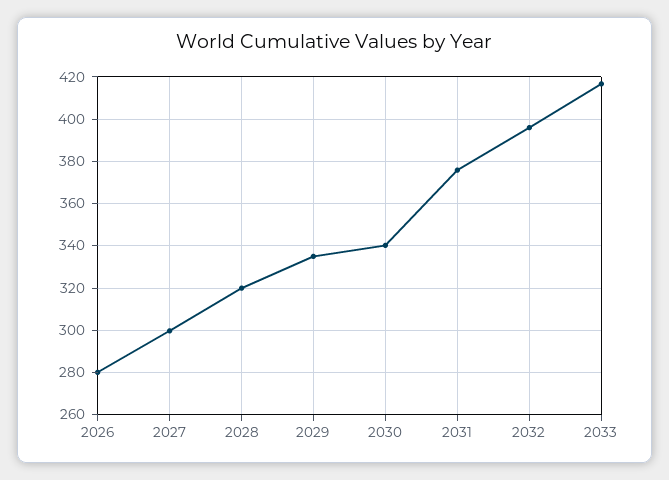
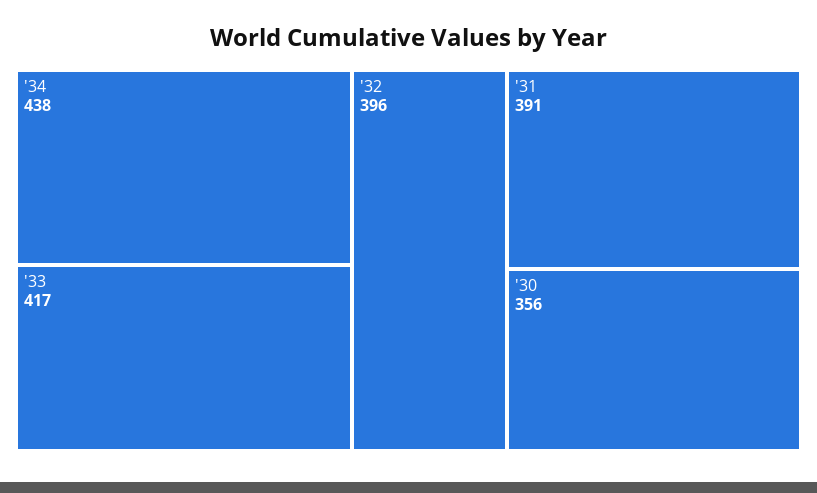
2026: 280 -> none
2027: 300 -> none
2028: 320 -> none
2029: 335 -> none
2030: 340 -> 356
2031: 375 -> 391
'34: none -> 438

